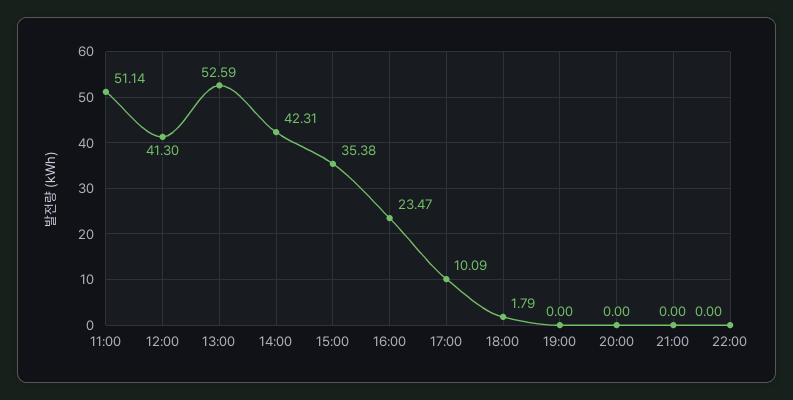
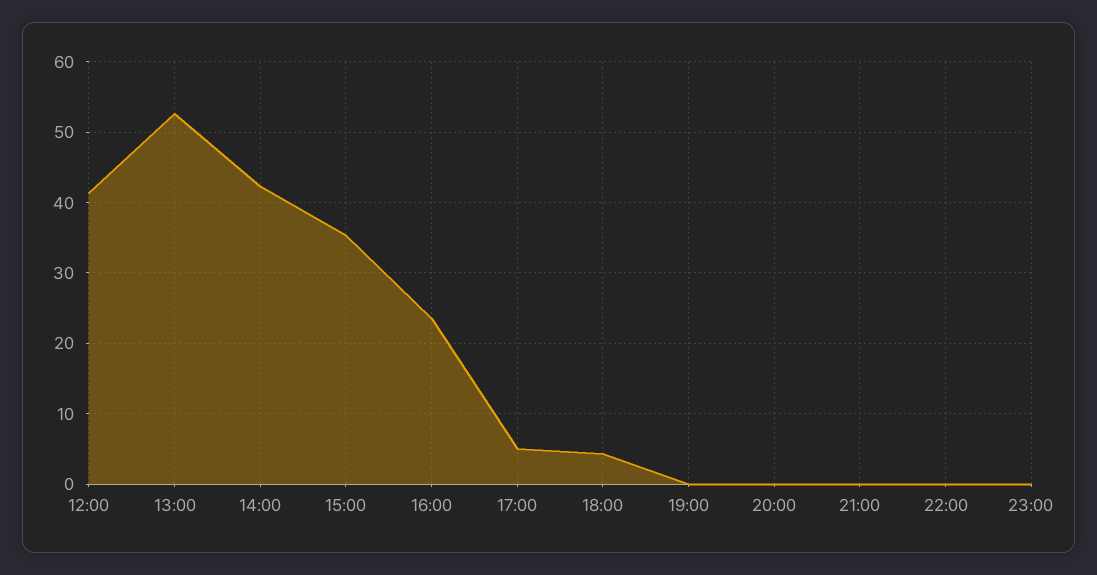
11:00: 51.14 -> none
17:00: 10.09 -> 5
18:00: 1.79 -> 4
23:00: none -> 0

